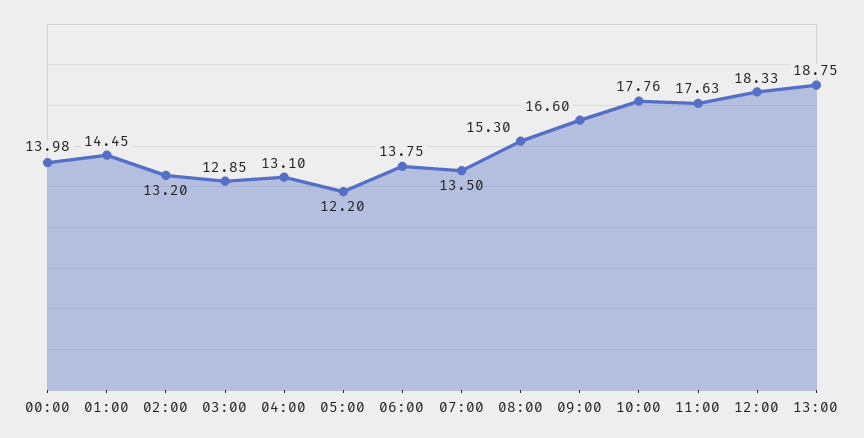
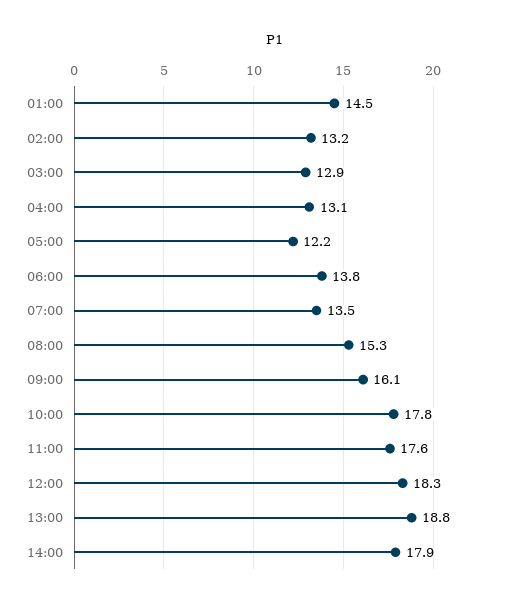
00:00: 13.98 -> none
09:00: 16.6 -> 16.1
14:00: none -> 17.9

